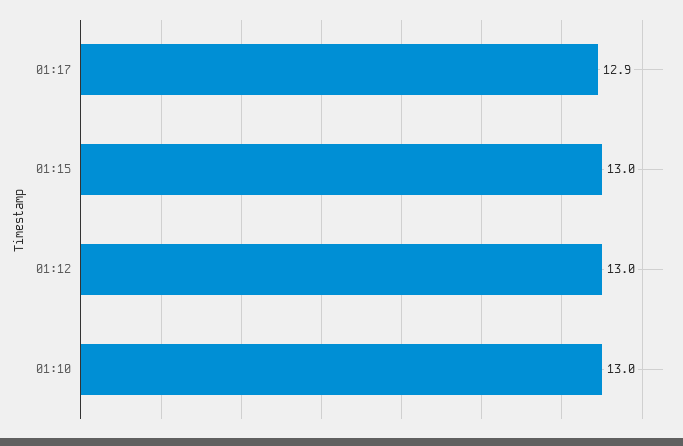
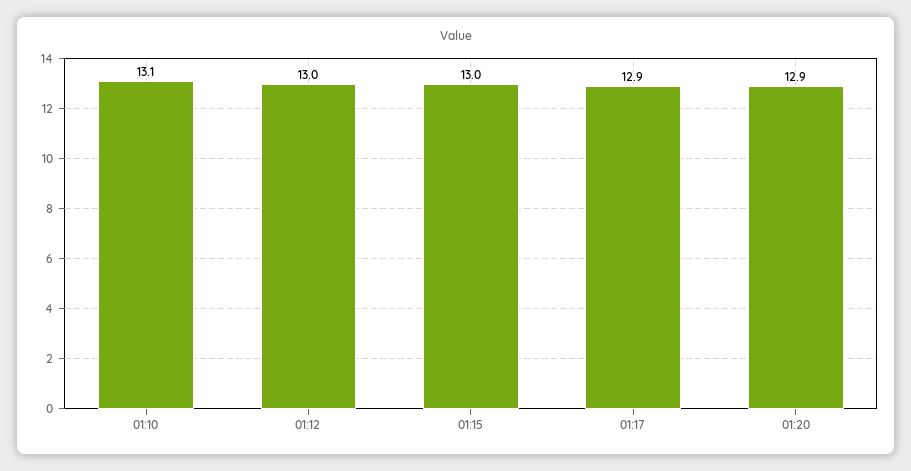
01:10: 13 -> 13.1
01:20: none -> 12.9

